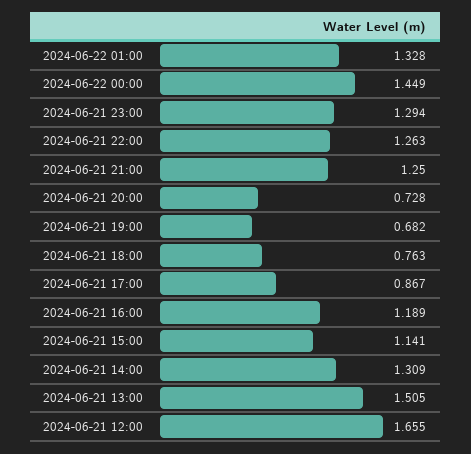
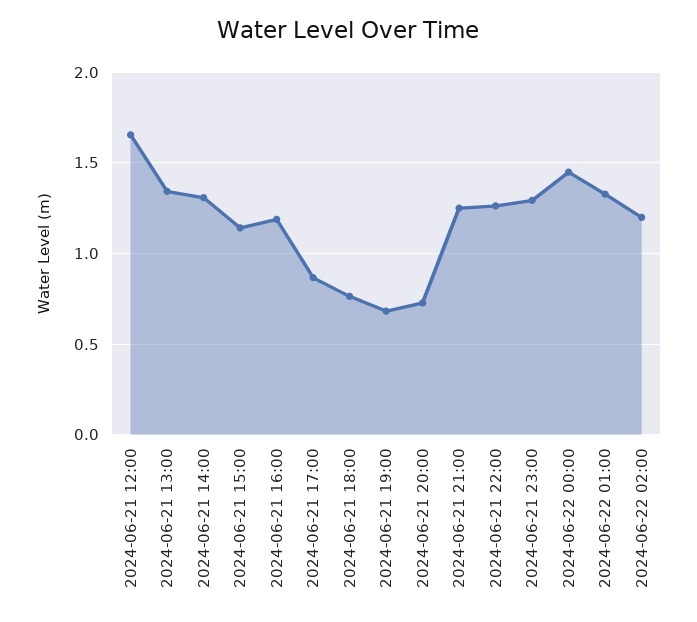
2024-06-21 13:00: 1.505 -> 1.35
2024-06-22 02:00: none -> 1.2

